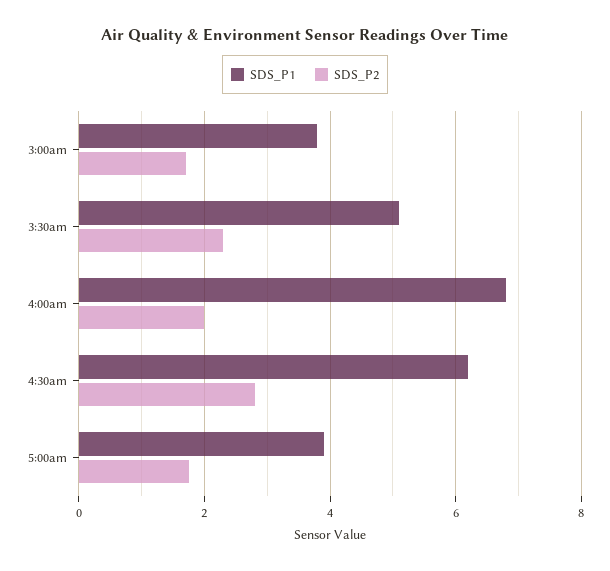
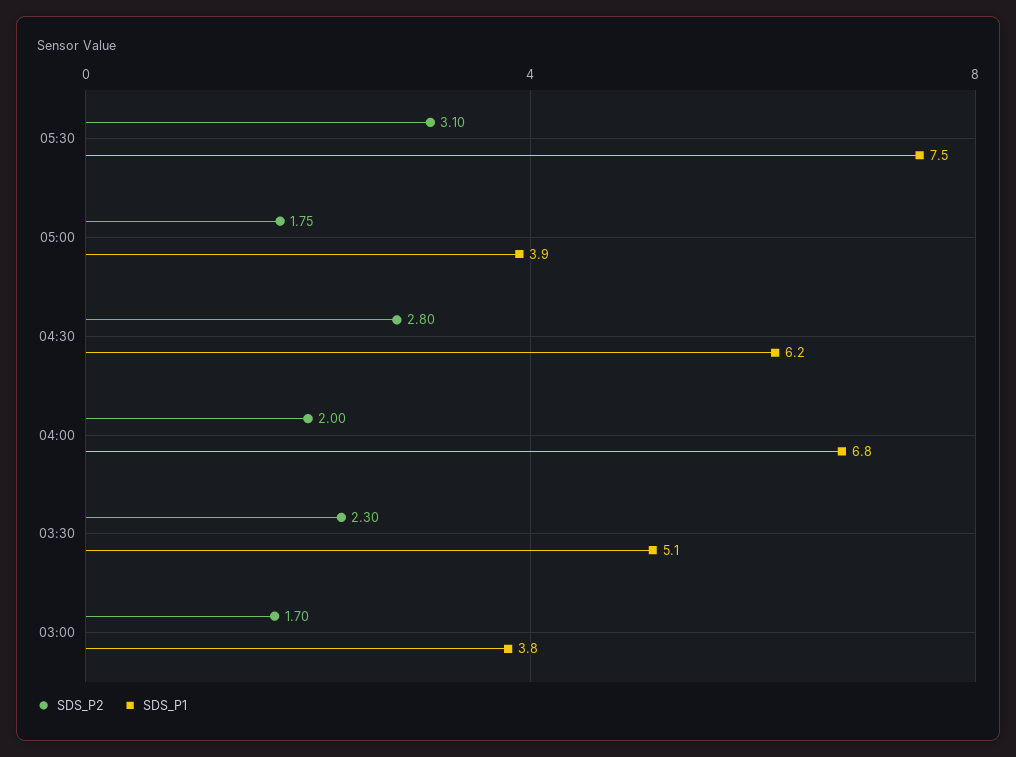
SDS_P2, 05:30: none -> 3.1
SDS_P1, 05:30: none -> 7.5

